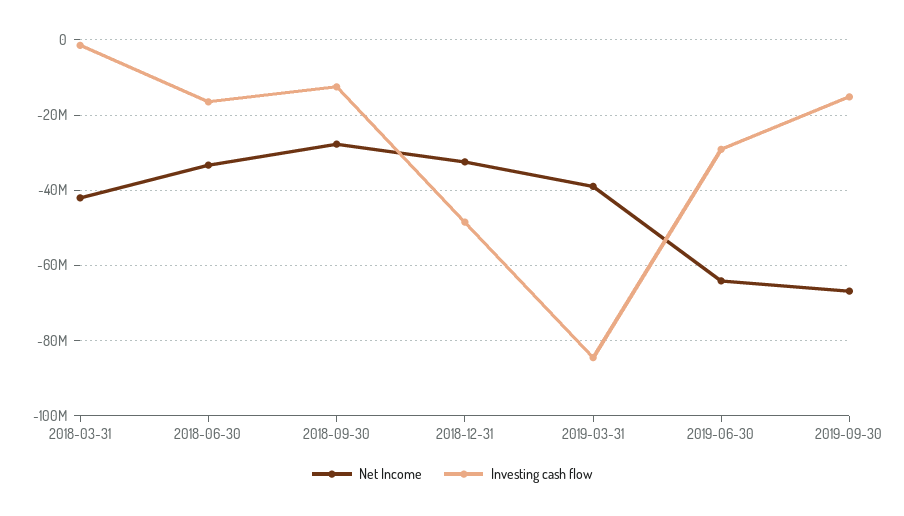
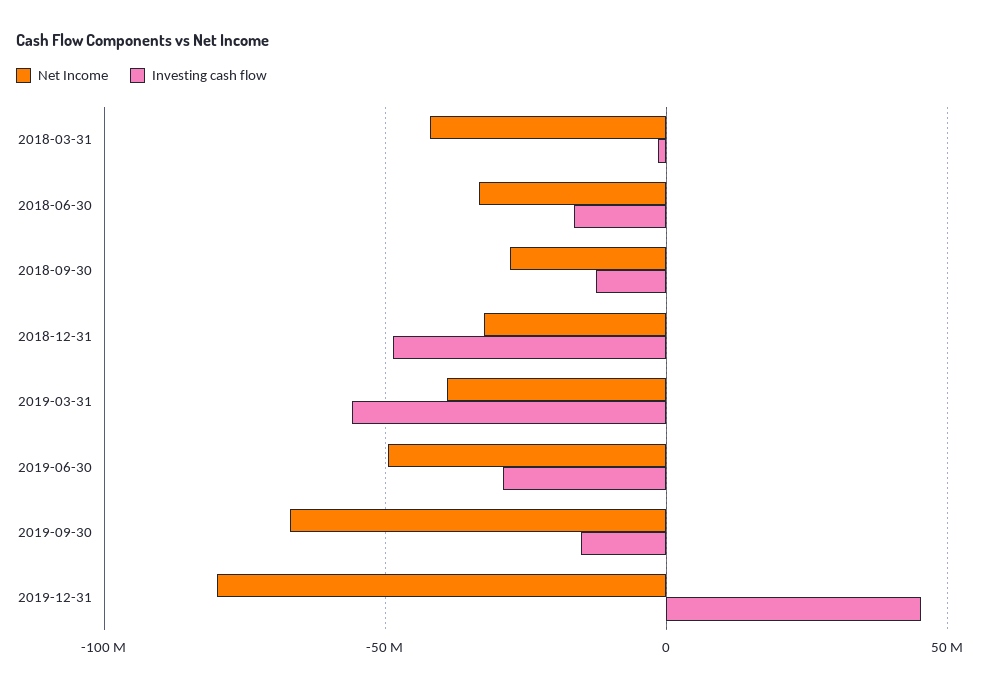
Investing cash flow, 2019-03-31: -84000000 -> -55000000
Net Income, 2019-06-30: -64000000 -> -50000000
Net Income, 2019-12-31: none -> -80000000
Investing cash flow, 2019-12-31: none -> 45000000

